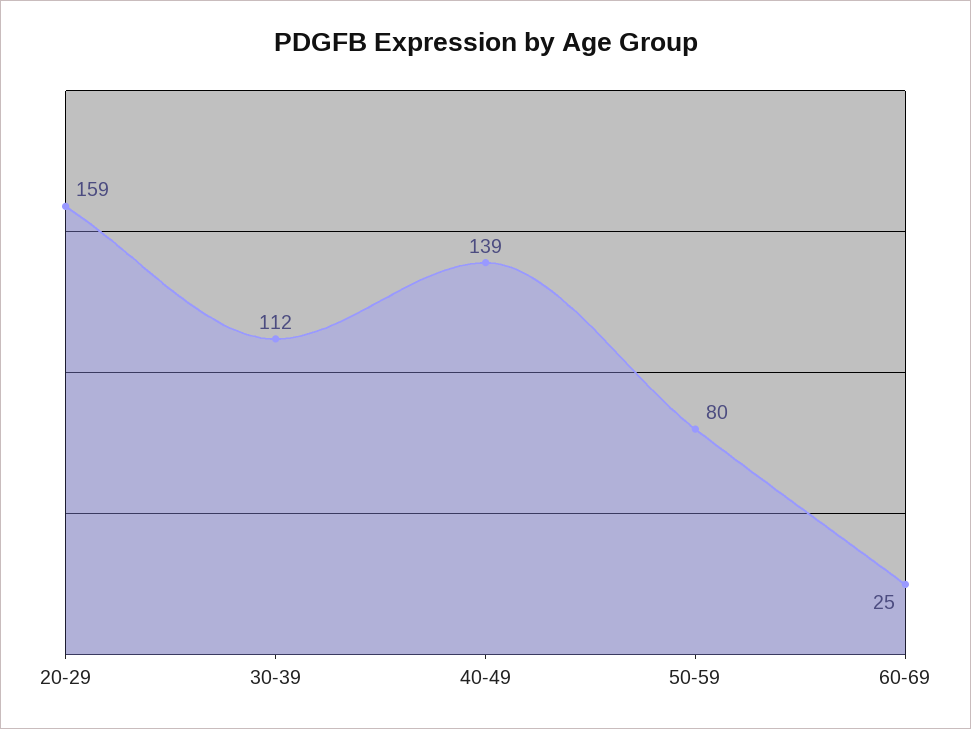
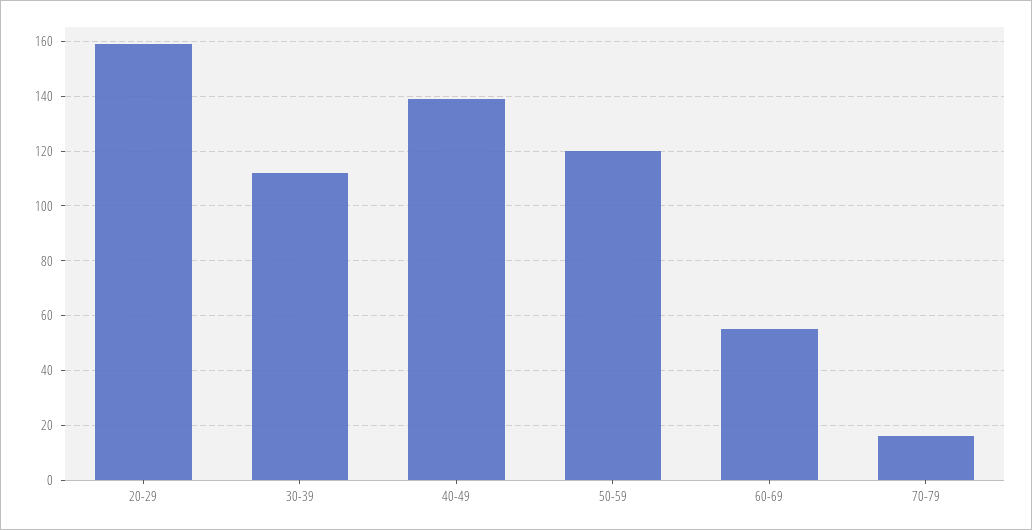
50-59: 80 -> 120
60-69: 25 -> 55
70-79: none -> 15

